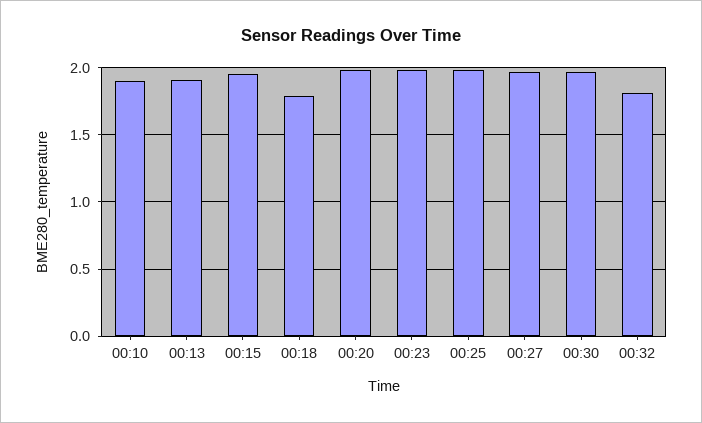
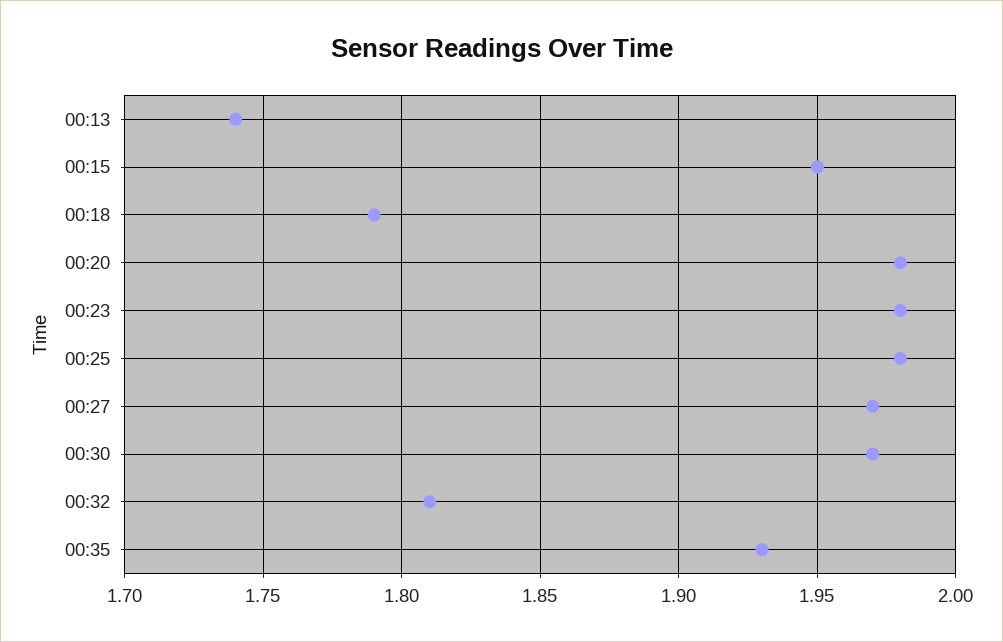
00:10: 1.9 -> none
00:13: 1.9 -> 1.74
00:35: none -> 1.93

